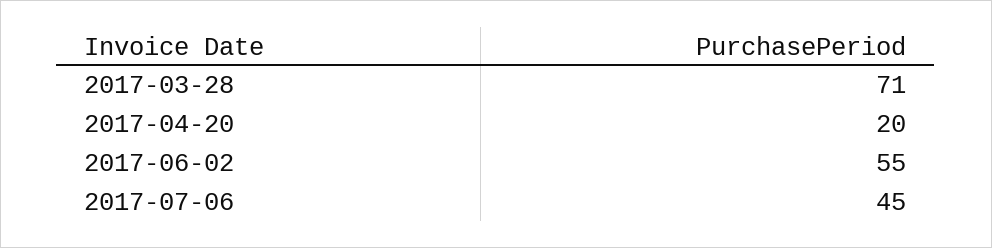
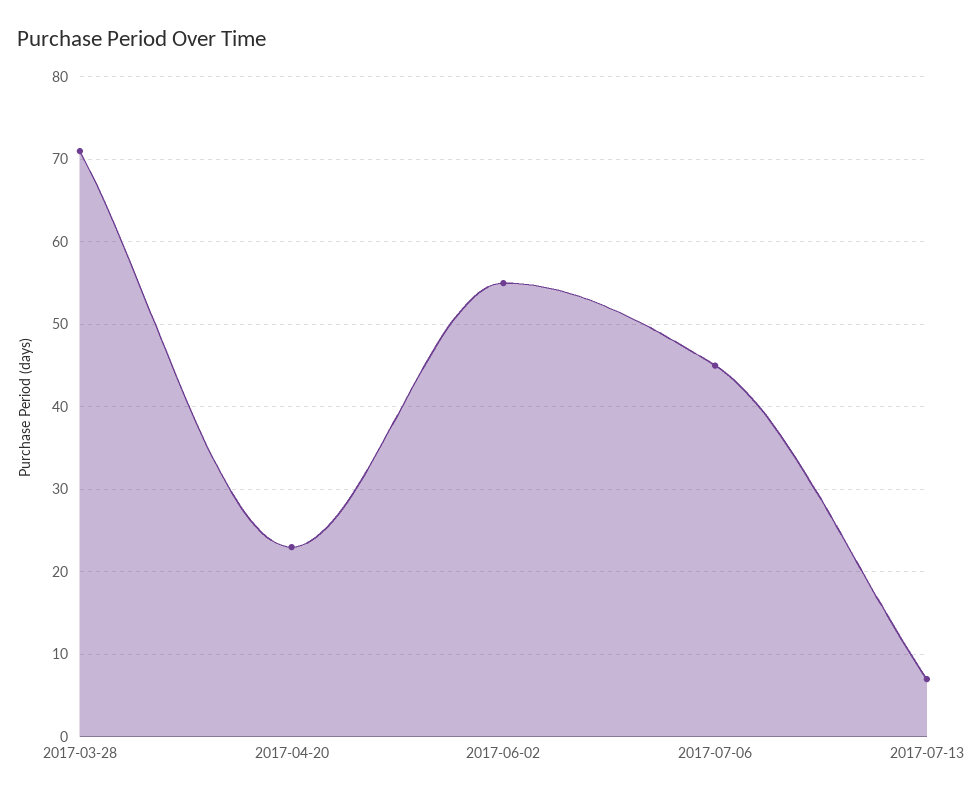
2017-04-20: 20 -> 23
2017-07-13: none -> 7

